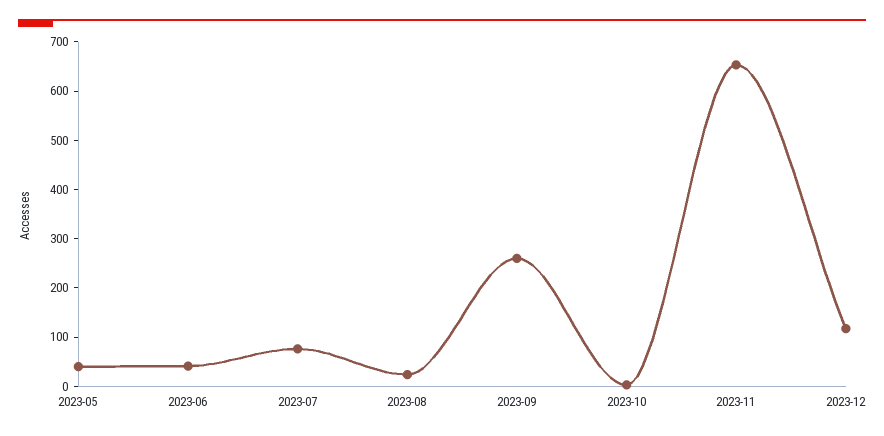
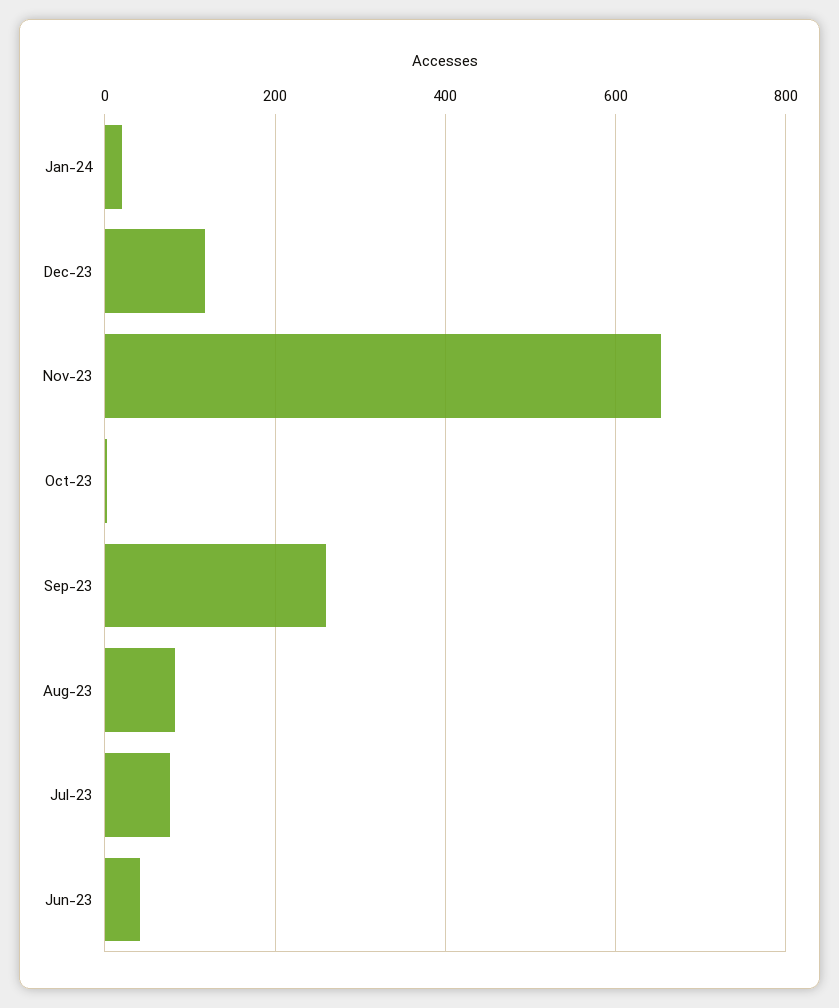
2023-05: 40 -> none
2023-08: 20 -> 80
Jan-24: none -> 20

